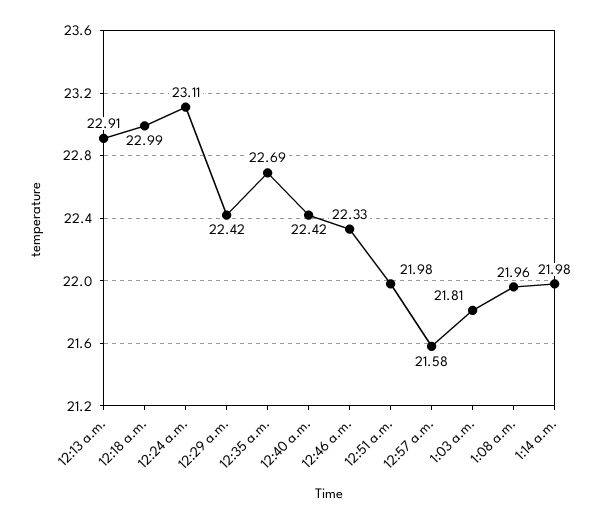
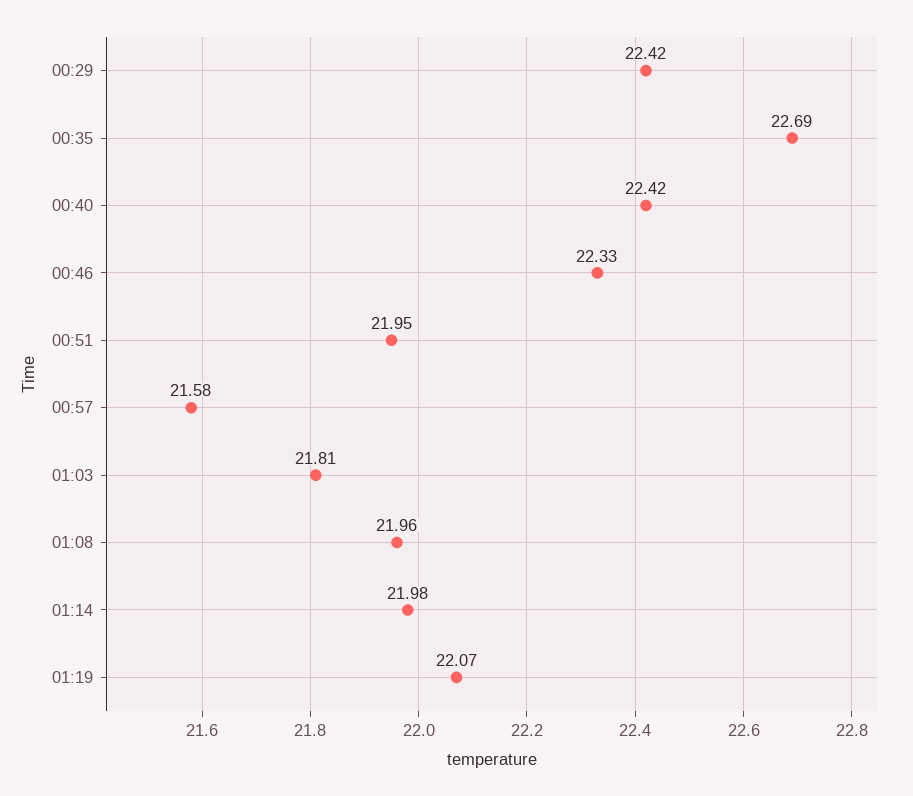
12:13 a.m.: 22.91 -> none
12:18 a.m.: 22.99 -> none
12:24 a.m.: 23.11 -> none
12:51 a.m.: 21.98 -> 21.95
01:19: none -> 22.07

